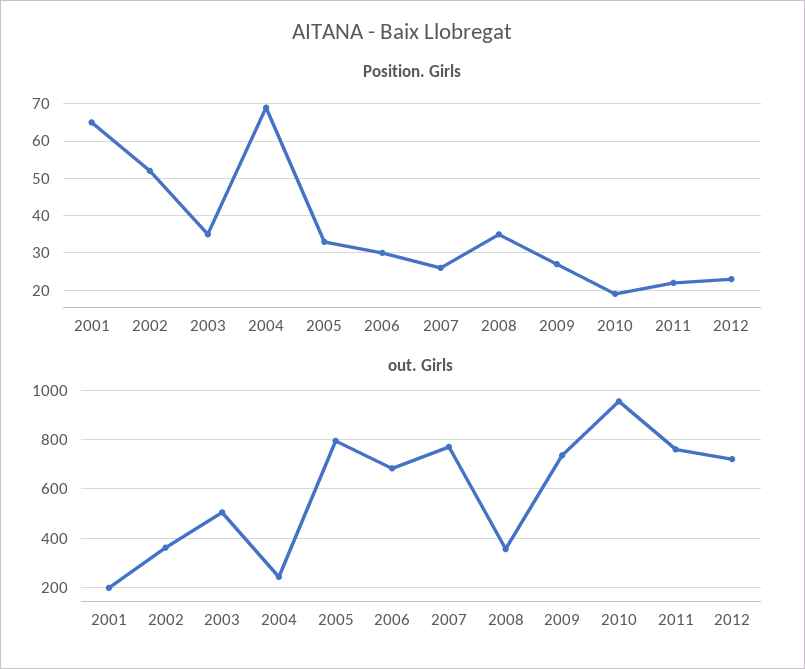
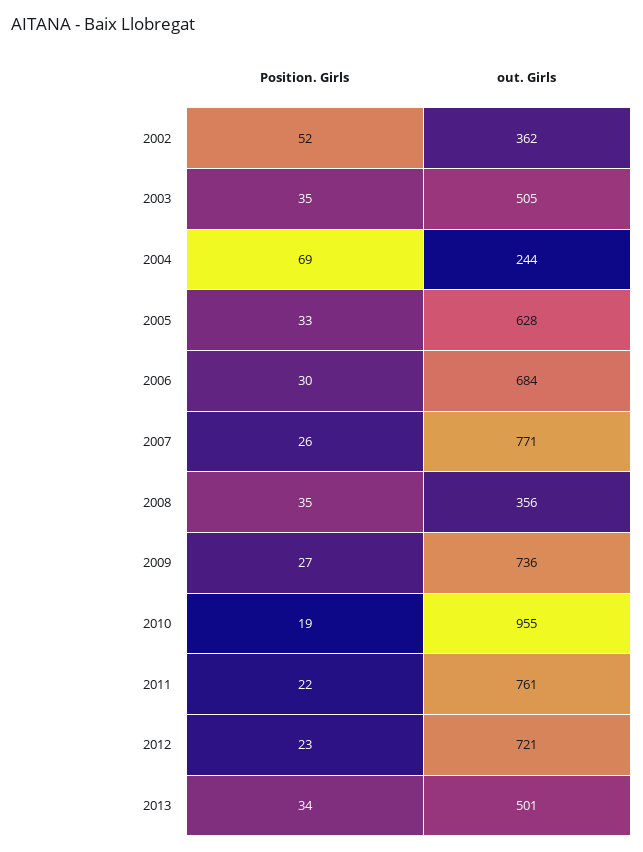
Position. Girls, 2001: 65 -> none
out. Girls, 2001: 200 -> none
out. Girls, 2005: 800 -> 628
Position. Girls, 2013: none -> 34
out. Girls, 2013: none -> 501

